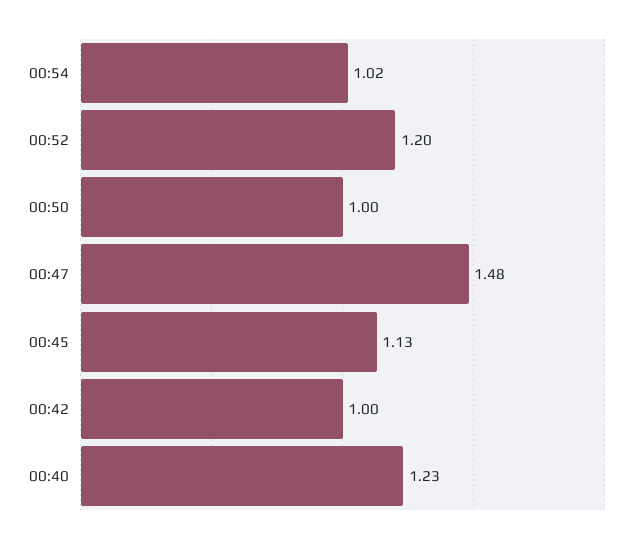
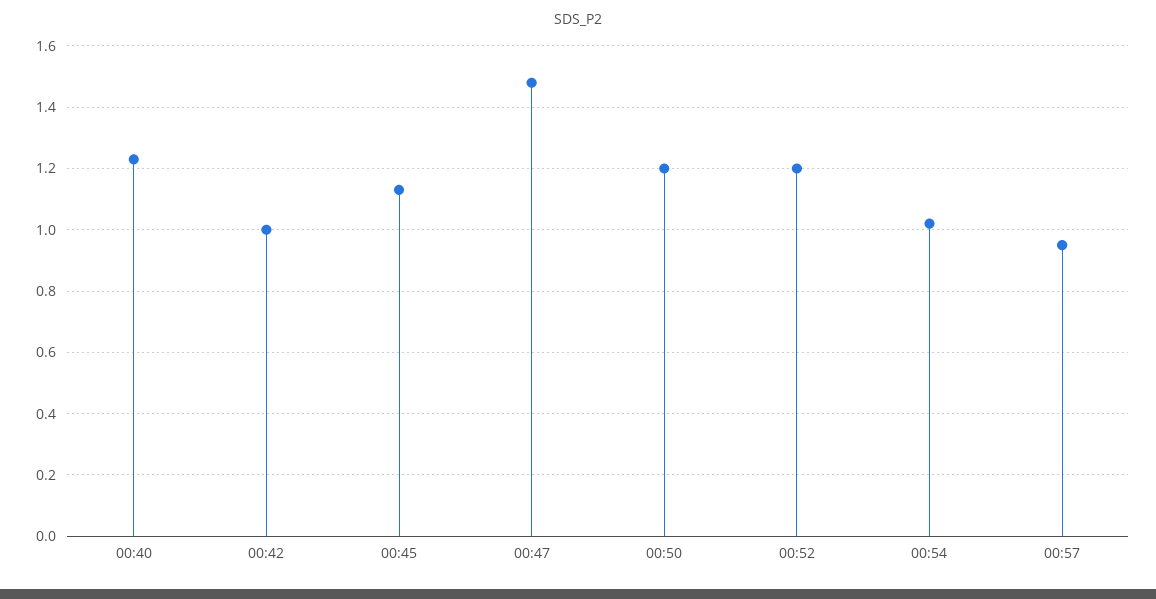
00:50: 1 -> 1.2
00:57: none -> 0.95

